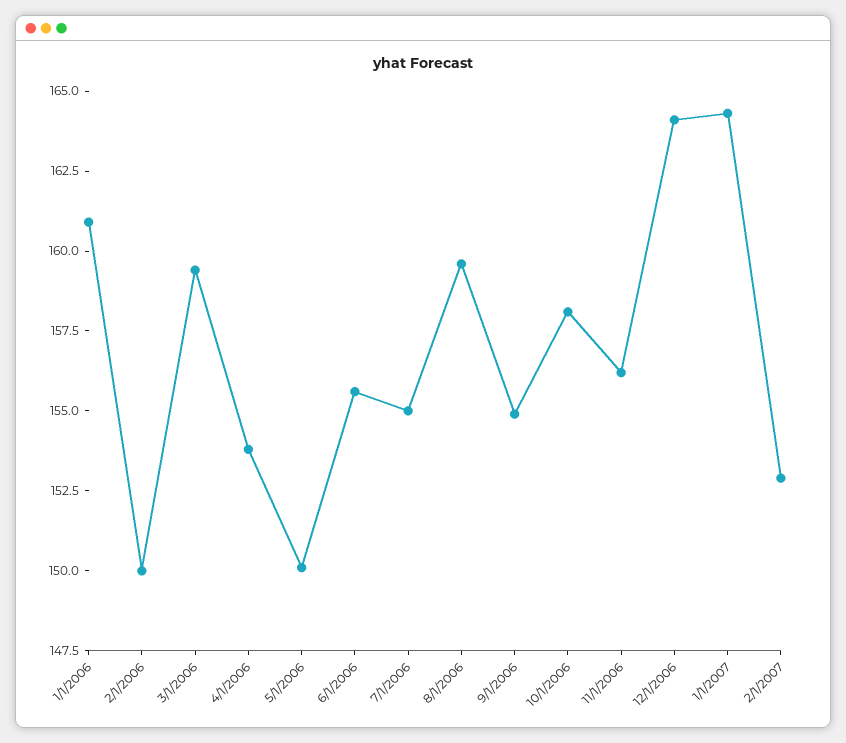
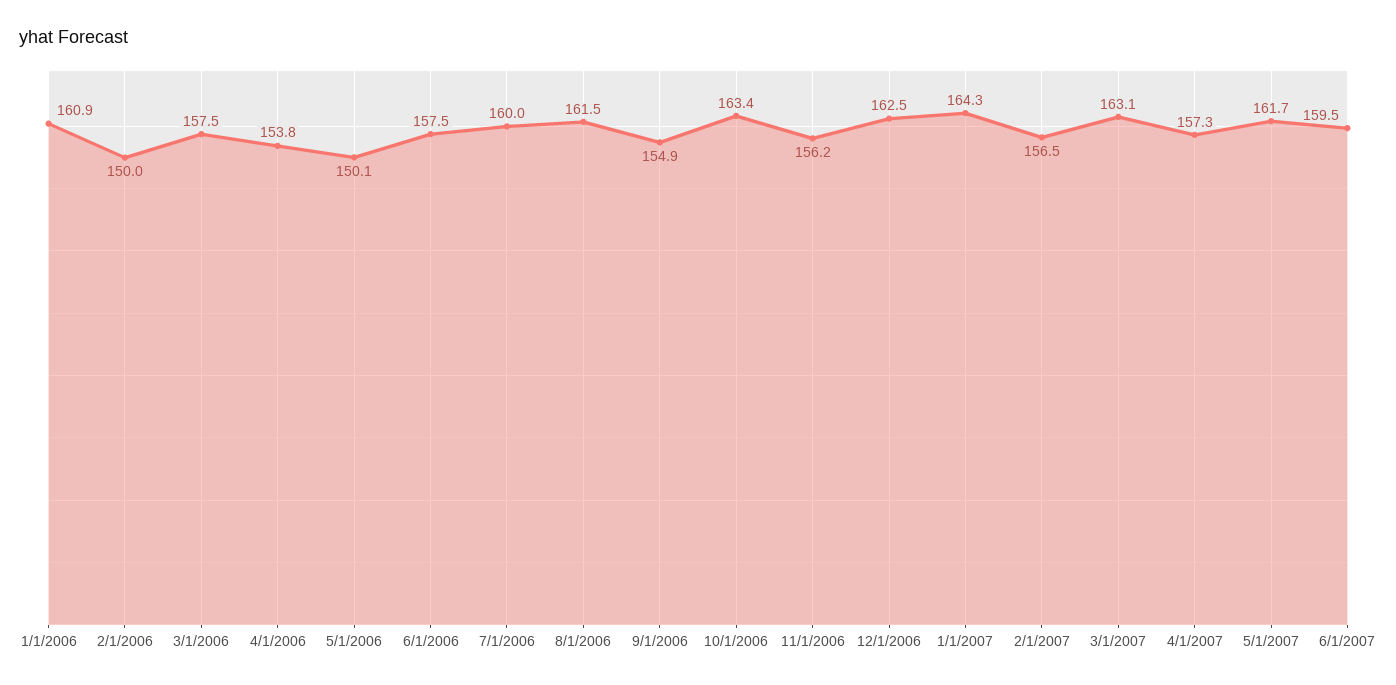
3/1/2006: 159.5 -> 157.5
6/1/2006: 155.5 -> 157.5
7/1/2006: 155 -> 160
8/1/2006: 159.5 -> 161.5
10/1/2006: 158 -> 163.4
12/1/2006: 164 -> 162.5
2/1/2007: 153 -> 156.5
3/1/2007: none -> 163.1
4/1/2007: none -> 157.3
5/1/2007: none -> 161.7
6/1/2007: none -> 159.5

